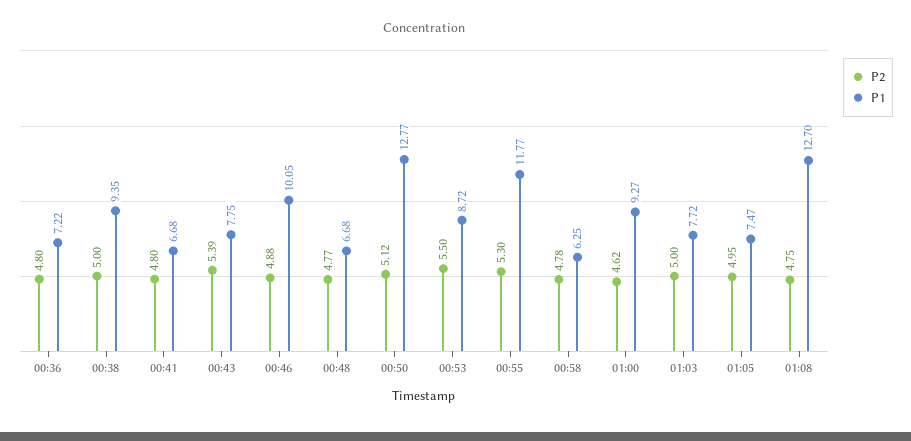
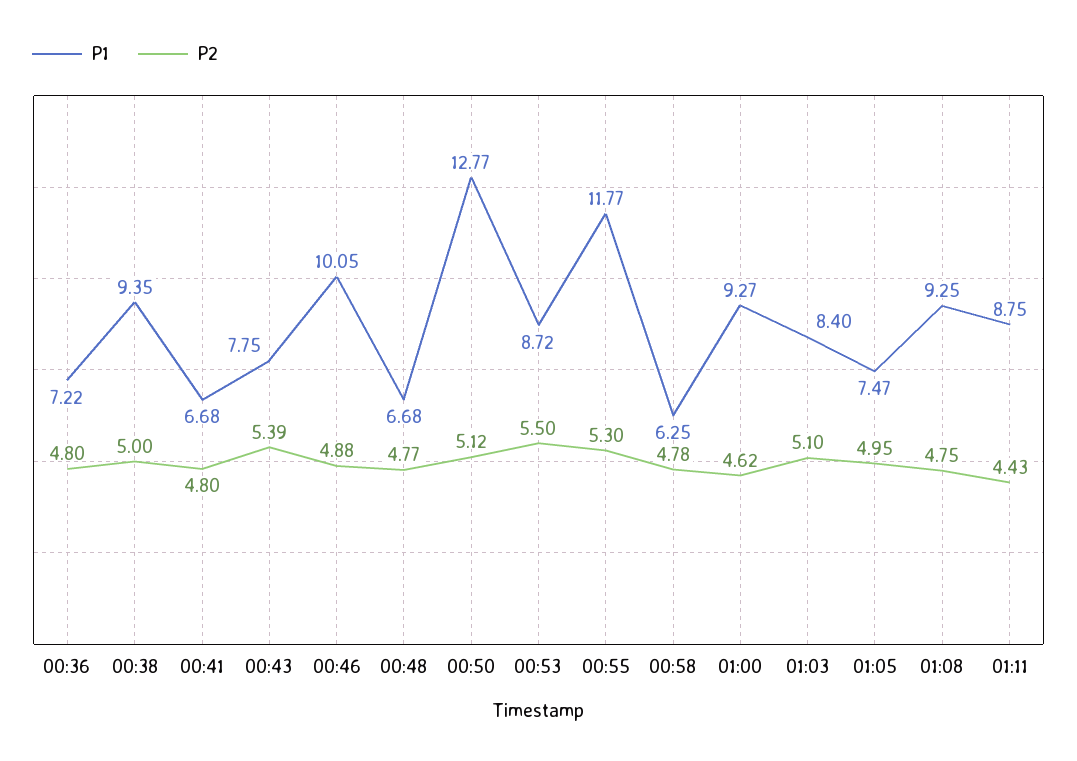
P2, 01:03: 5 -> 5.1
P1, 01:03: 7.72 -> 8.4
P1, 01:08: 12.7 -> 9.25
P1, 01:11: none -> 8.75
P2, 01:11: none -> 4.43

